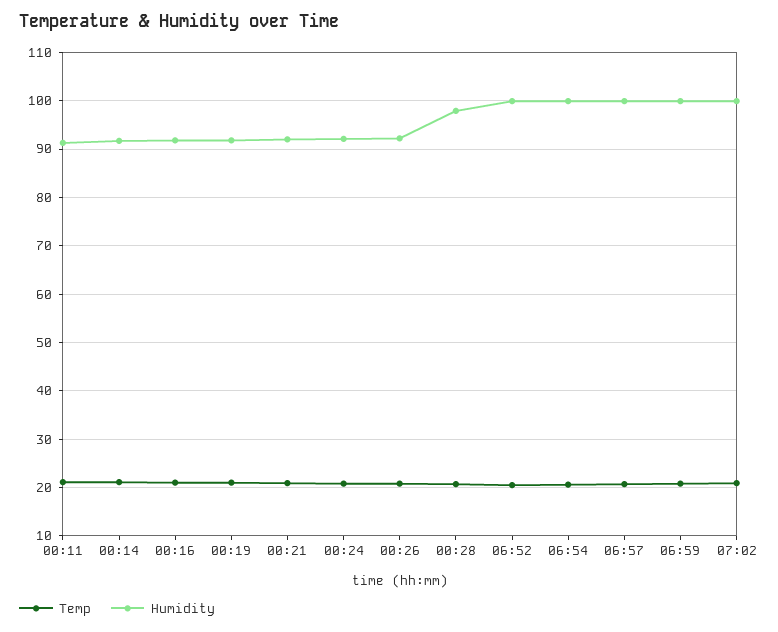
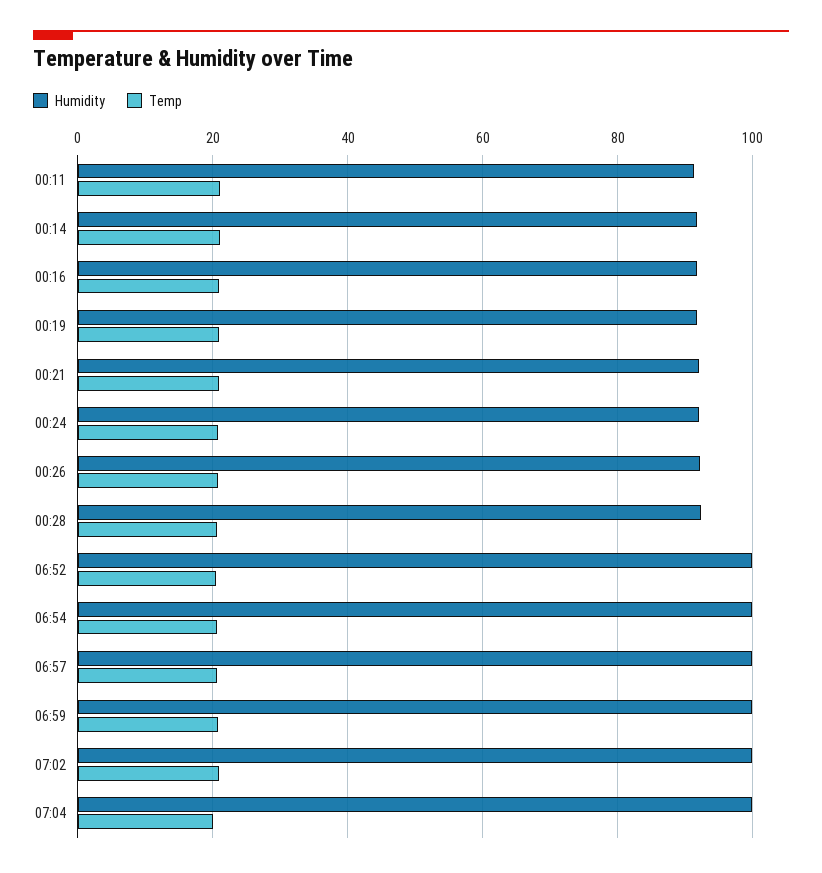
Humidity, 00:28: 98 -> 92
Humidity, 07:04: none -> 100
Temp, 07:04: none -> 20

